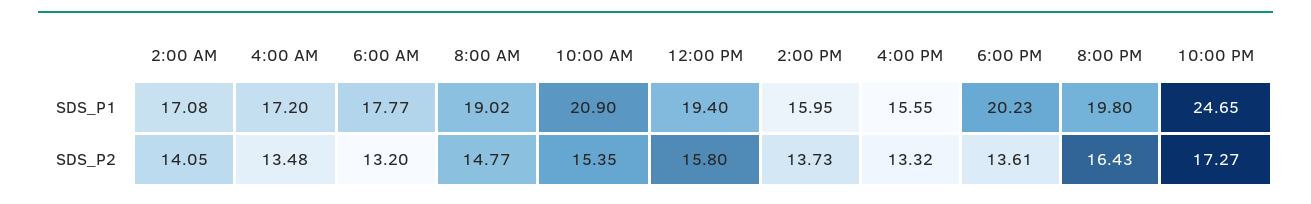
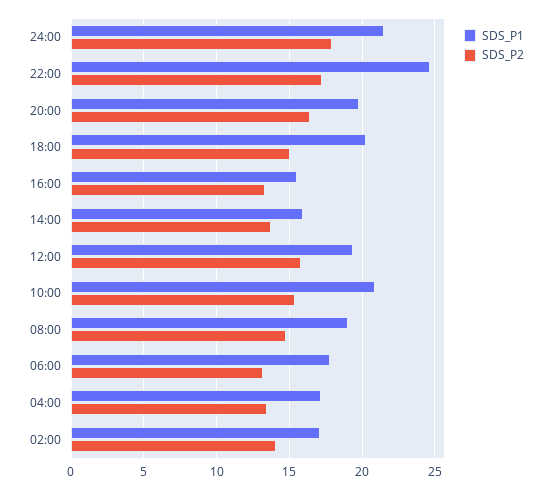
SDS_P2, 6:00 PM: 13.61 -> 15
SDS_P1, 24:00: none -> 21.5
SDS_P2, 24:00: none -> 18

